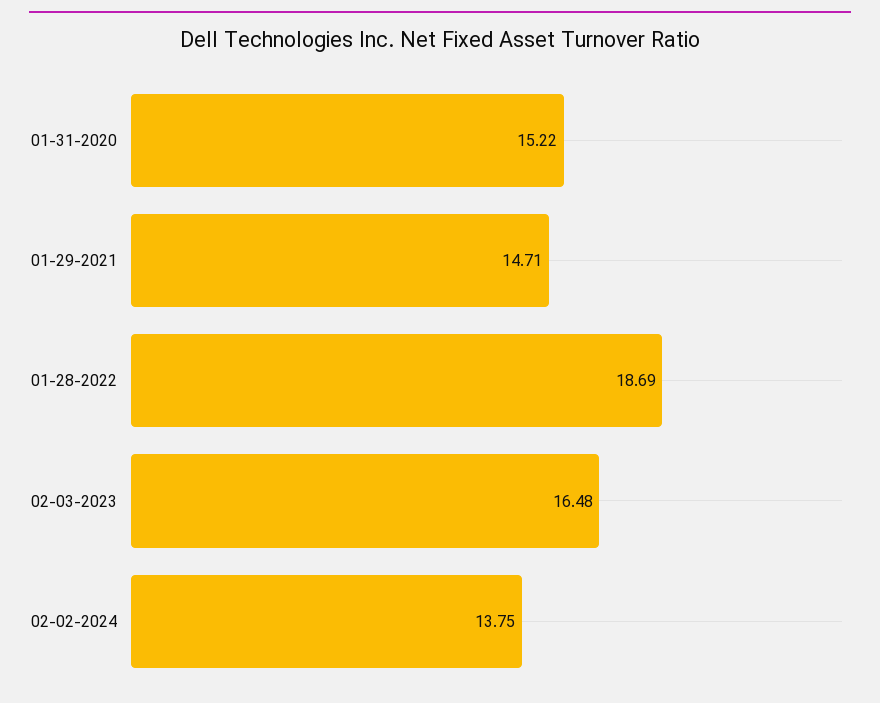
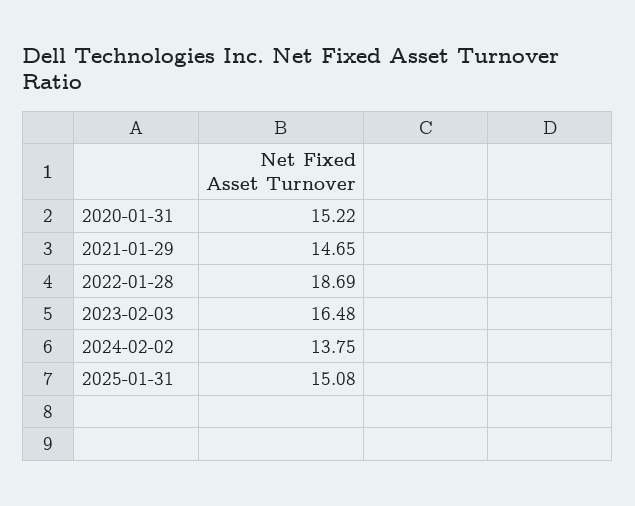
01-29-2021: 14.71 -> 14.65
2025-01-31: none -> 15.08

